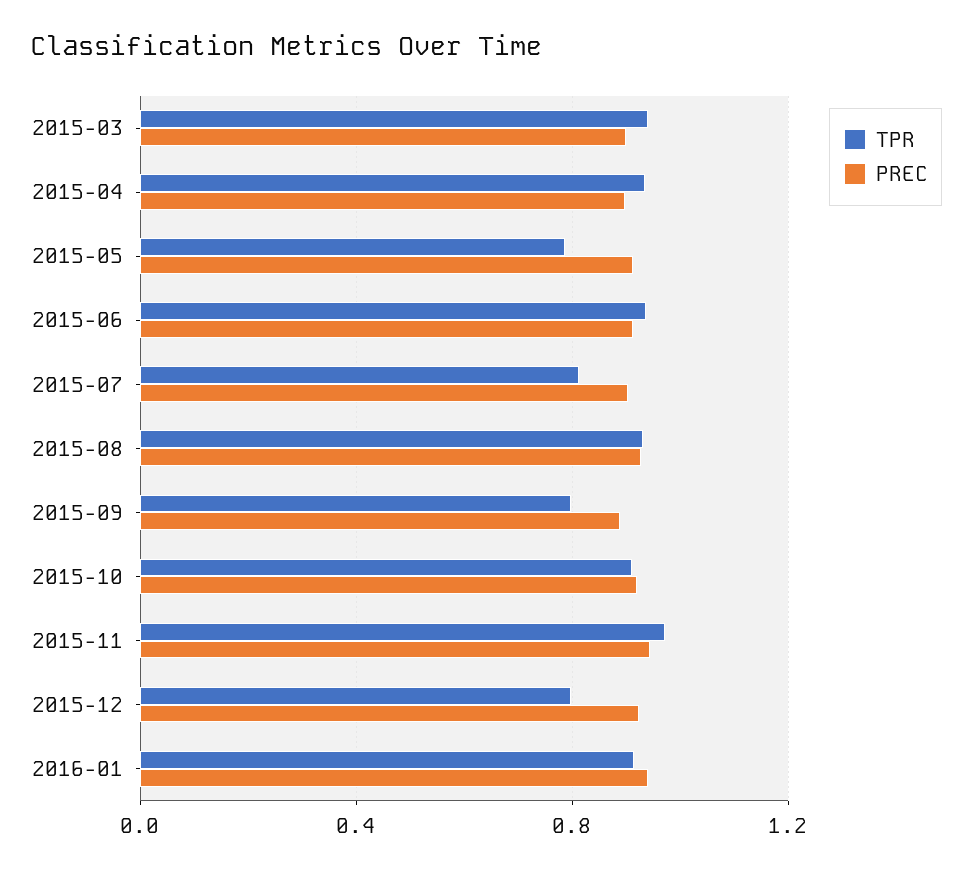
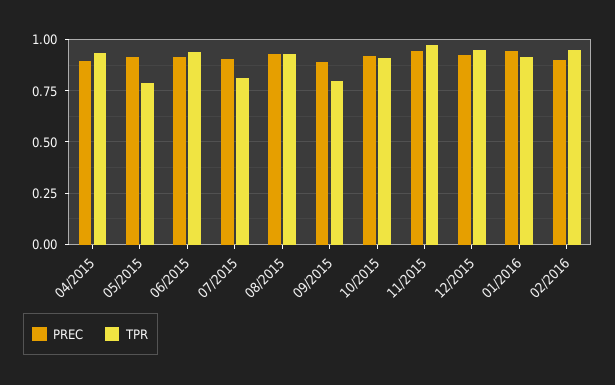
TPR, 2015-03: 0.95 -> none
PREC, 2015-03: 0.9 -> none
TPR, 2015-12: 0.8 -> 0.95
PREC, 02/2016: none -> 0.9
TPR, 02/2016: none -> 0.95

